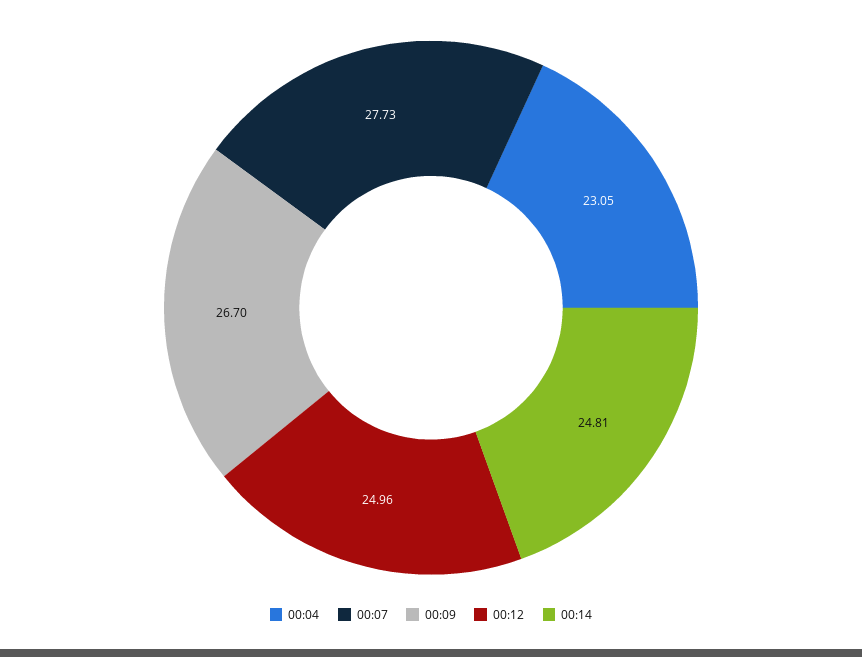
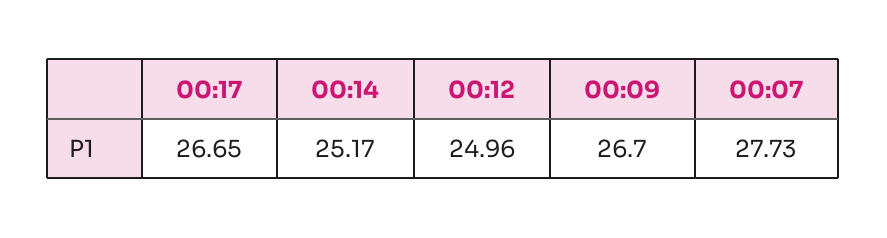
00:04: 23.05 -> none
00:14: 24.81 -> 25.17
00:17: none -> 26.65

